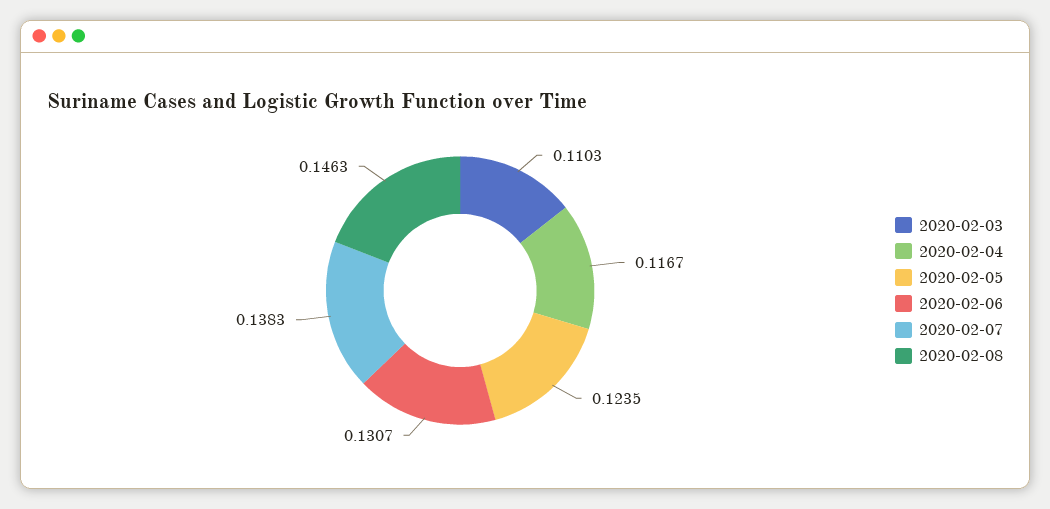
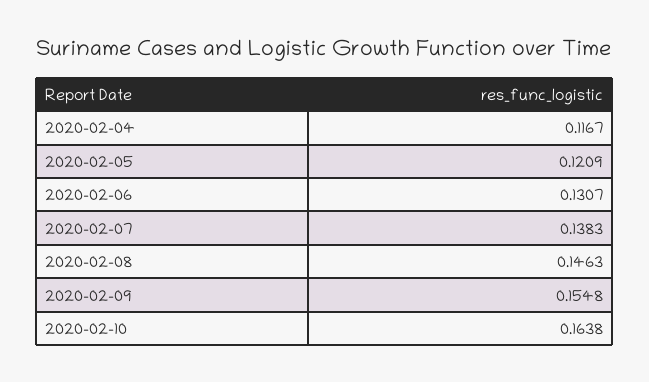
2020-02-03: 0.1103 -> none
2020-02-05: 0.1235 -> 0.1209
2020-02-09: none -> 0.1548
2020-02-10: none -> 0.1638

